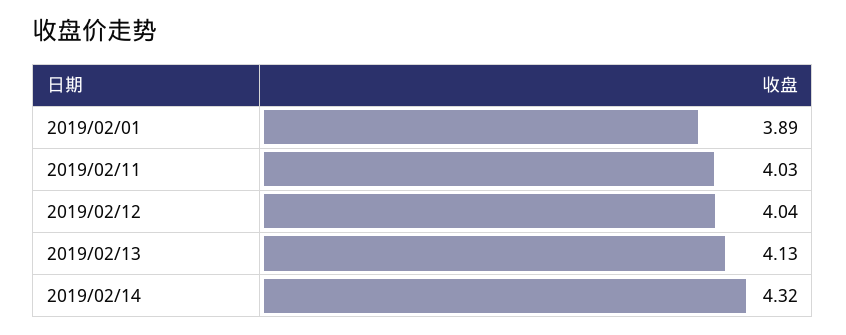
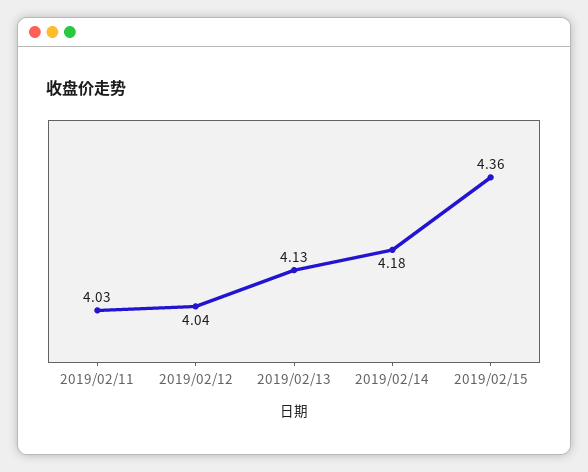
2019/02/01: 3.89 -> none
2019/02/14: 4.32 -> 4.18
2019/02/15: none -> 4.36

